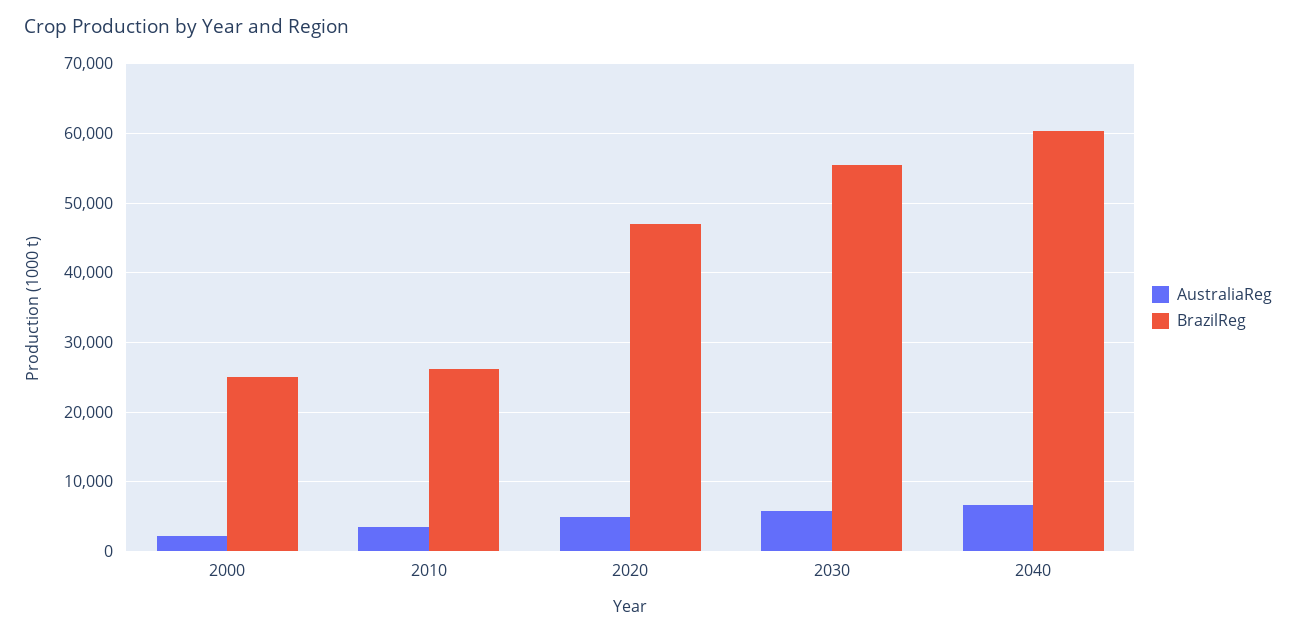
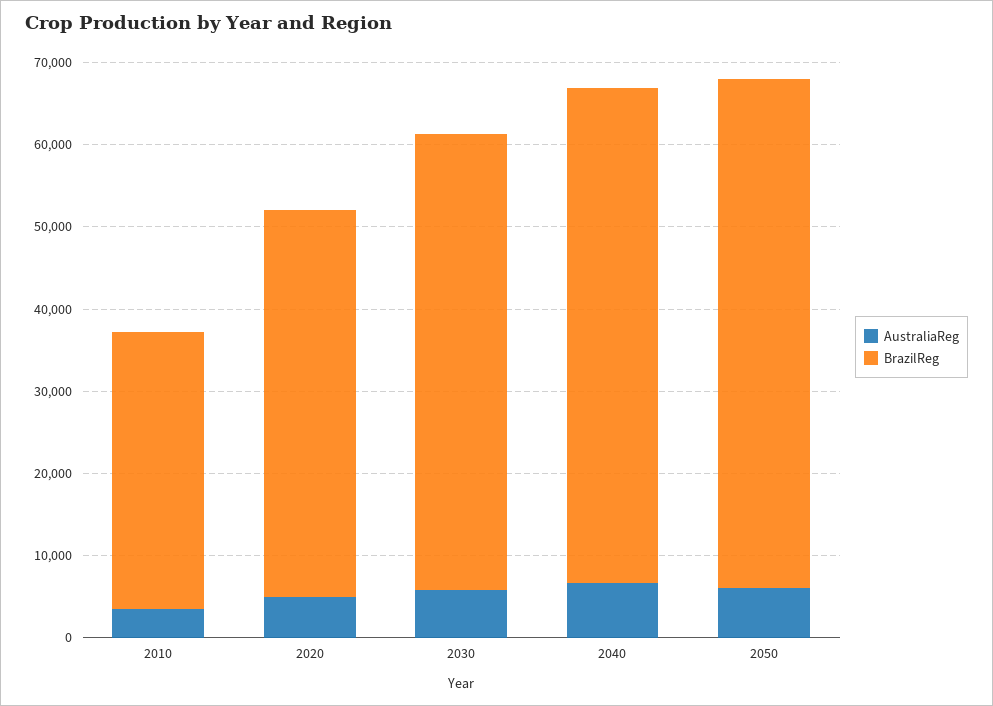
AustraliaReg, 2000: 2000 -> none
BrazilReg, 2000: 25000 -> none
BrazilReg, 2010: 26000 -> 34000
AustraliaReg, 2050: none -> 6000
BrazilReg, 2050: none -> 62000

